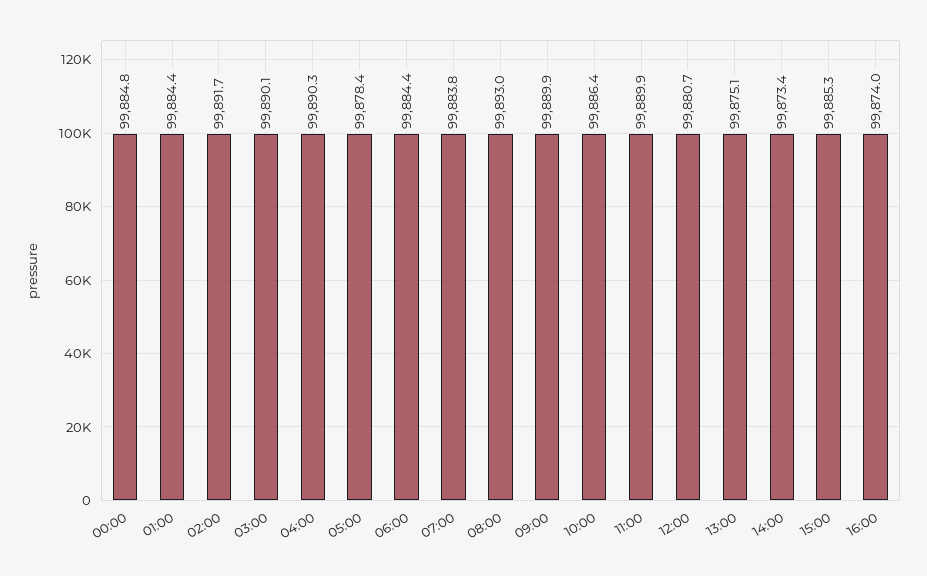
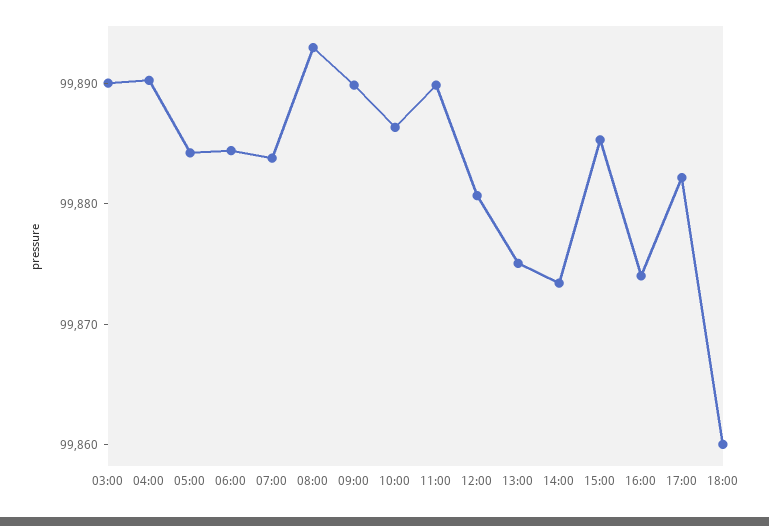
00:00: 99884.8 -> none
01:00: 99884.4 -> none
02:00: 99891.7 -> none
05:00: 99878.4 -> 99884
17:00: none -> 99882
18:00: none -> 99860

